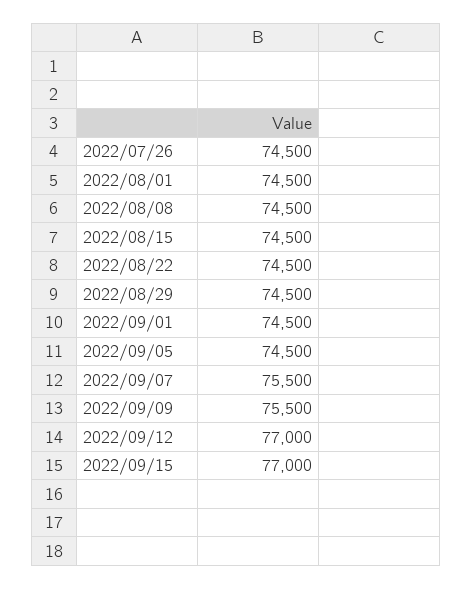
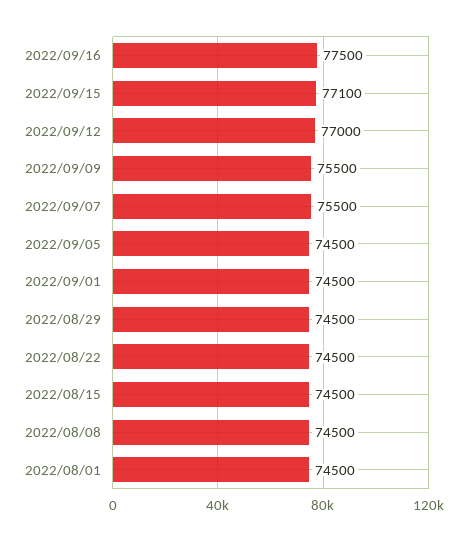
2022/07/26: 74500 -> none
2022/09/15: 77000 -> 77100
2022/09/16: none -> 77500

